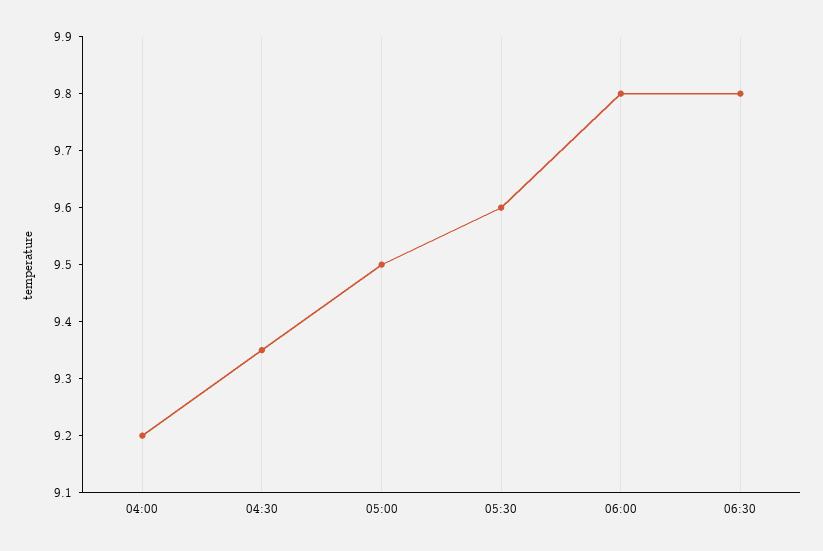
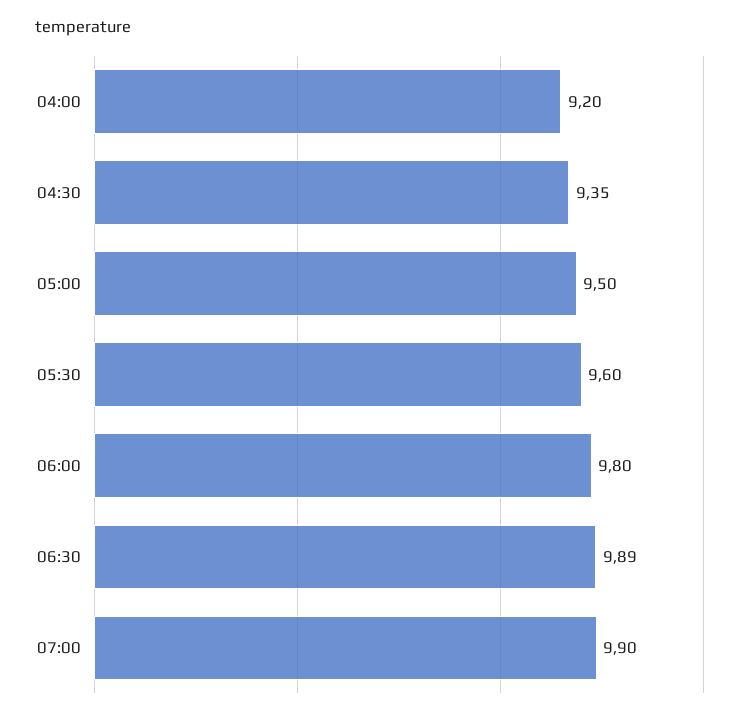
06:30: 9.8 -> 9.89
07:00: none -> 9.9

